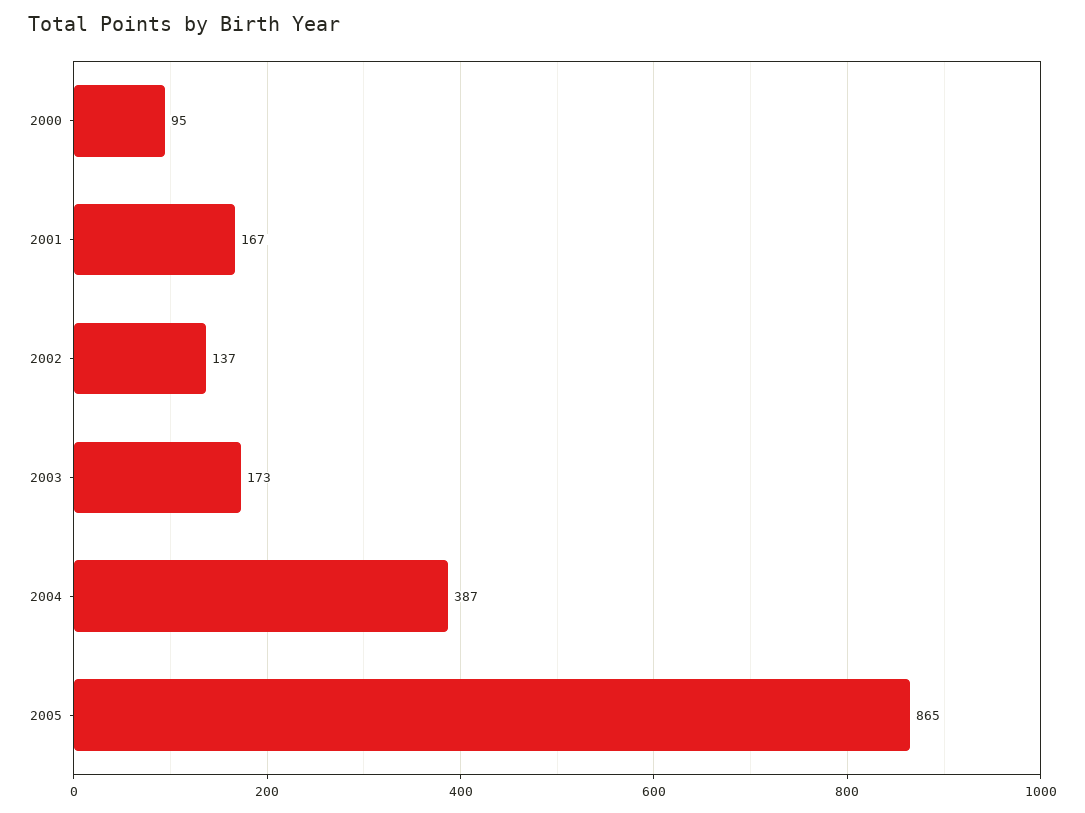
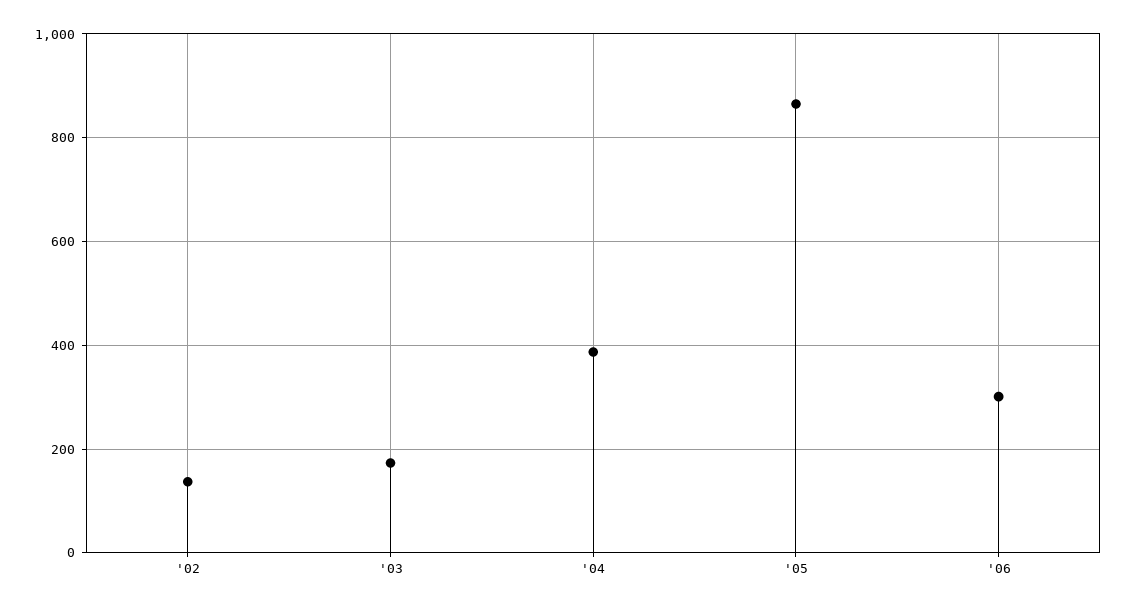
2000: 95 -> none
2001: 167 -> none
'06: none -> 300

